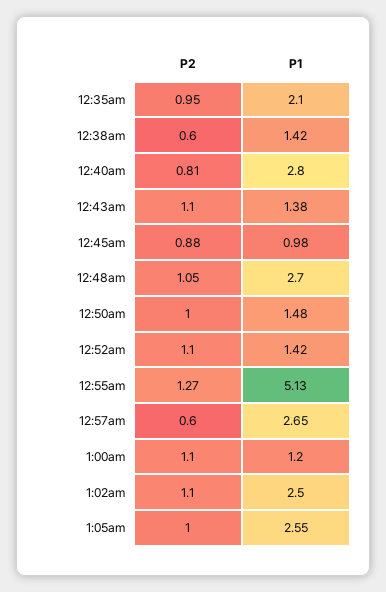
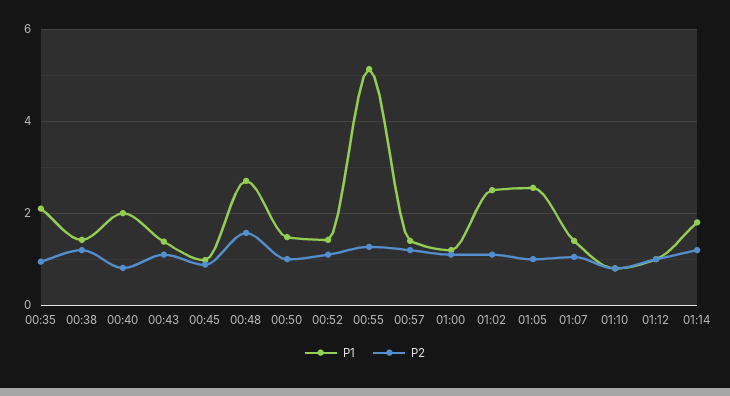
P2, 12:38am: 0.6 -> 1.2
P1, 12:40am: 2.8 -> 2
P2, 12:48am: 1.05 -> 1.6
P2, 12:57am: 0.6 -> 1.2
P1, 12:57am: 2.65 -> 1.4
P1, 01:07: none -> 1.4
P2, 01:07: none -> 1
P1, 01:10: none -> 0.8
P2, 01:10: none -> 0.8
P1, 01:12: none -> 1
P2, 01:12: none -> 1
P1, 01:14: none -> 1.8
P2, 01:14: none -> 1.2

